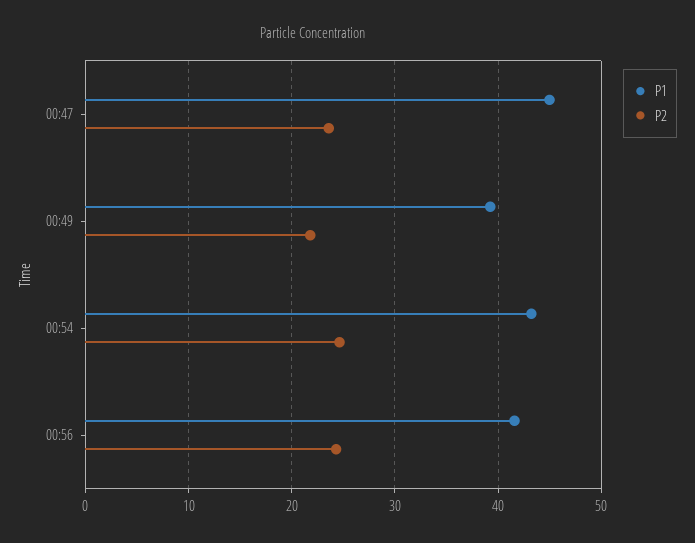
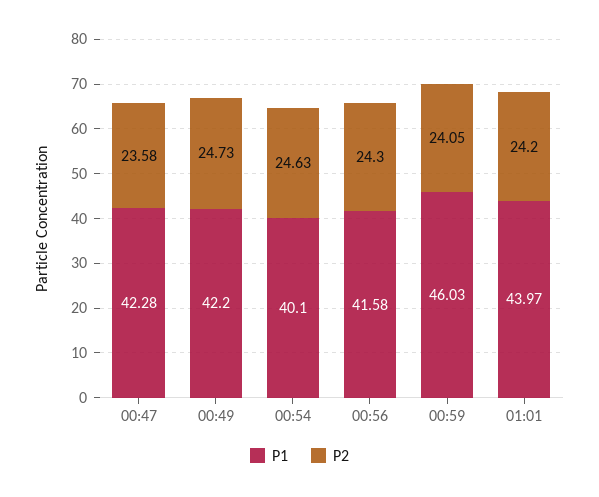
P1, 00:47: 45 -> 42.28
P1, 00:49: 39 -> 42.2
P2, 00:49: 22 -> 24.73
P1, 00:54: 43 -> 40.1
P1, 00:59: none -> 46.03
P2, 00:59: none -> 24.05
P1, 01:01: none -> 43.97
P2, 01:01: none -> 24.2

